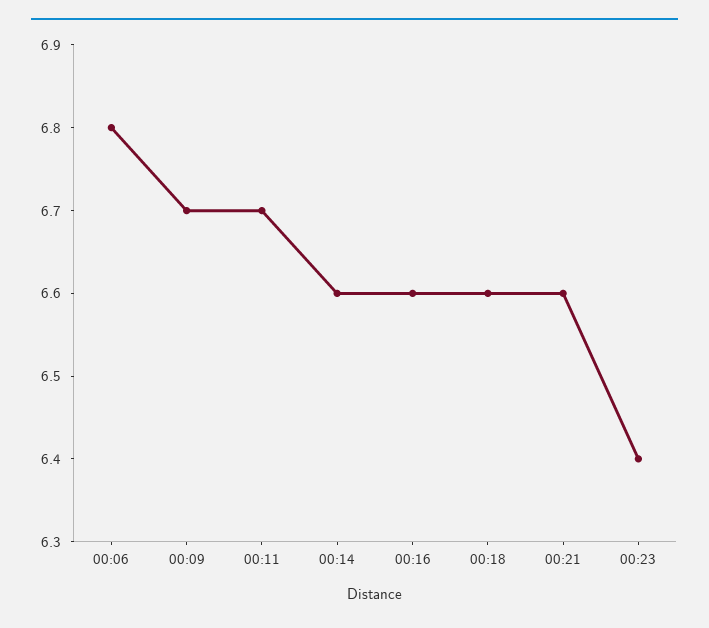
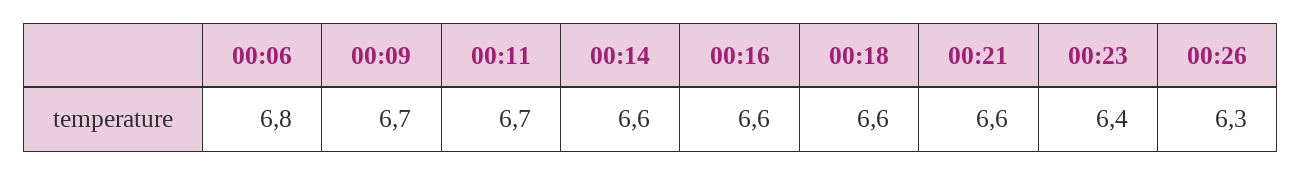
00:26: none -> 6.3

